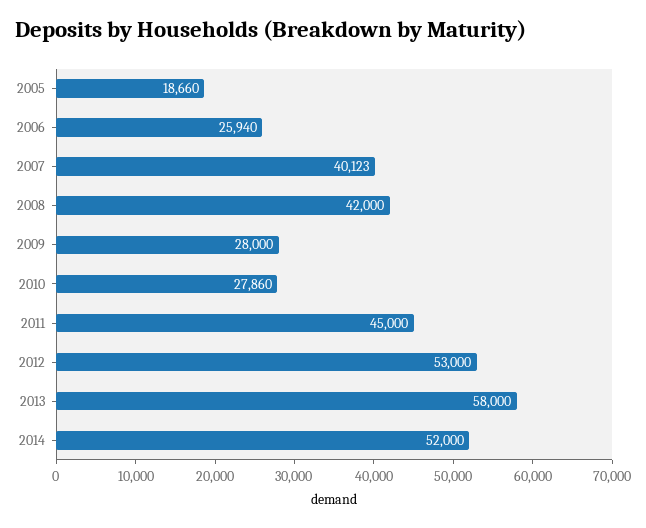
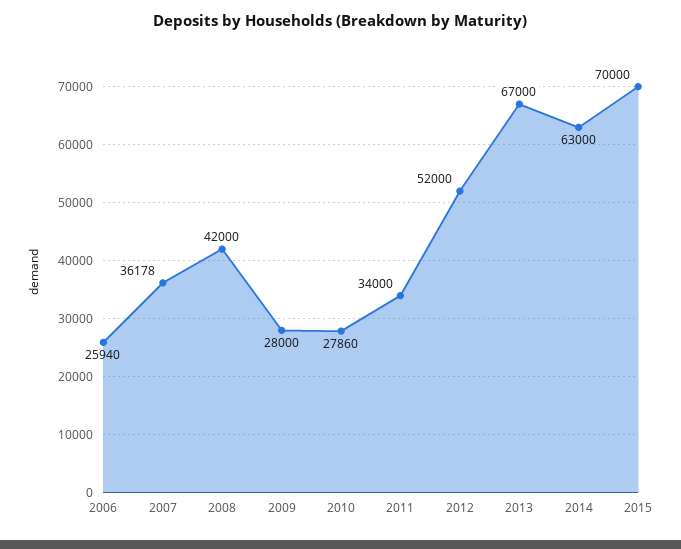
2005: 18660 -> none
2007: 40123 -> 36178
2011: 45000 -> 34000
2012: 53000 -> 52000
2013: 58000 -> 67000
2014: 52000 -> 63000
2015: none -> 70000

